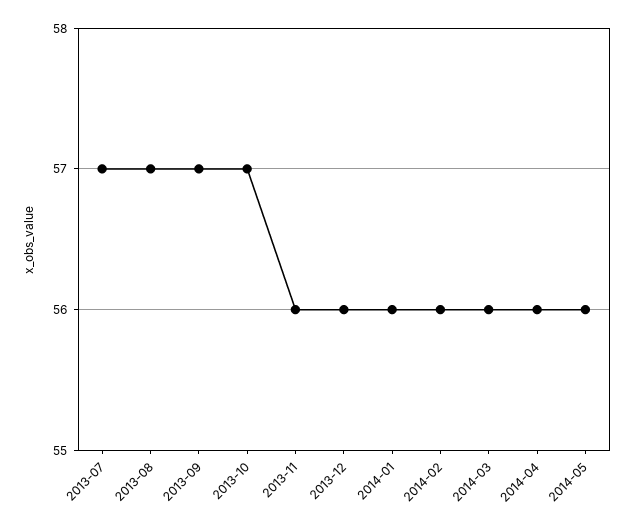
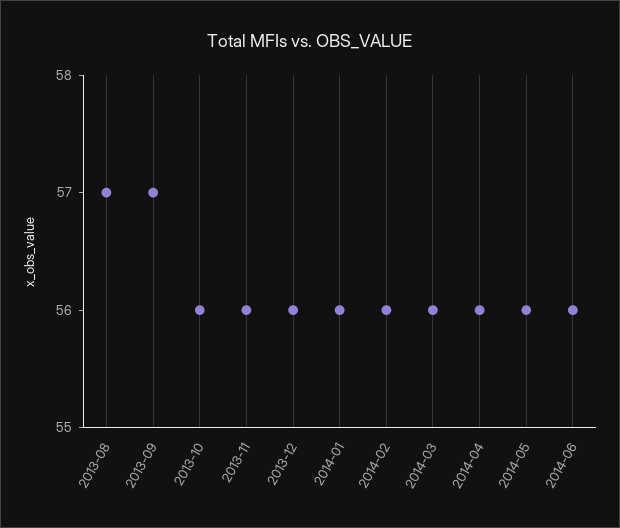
2013-07: 57 -> none
2013-10: 57 -> 56
2014-06: none -> 56

